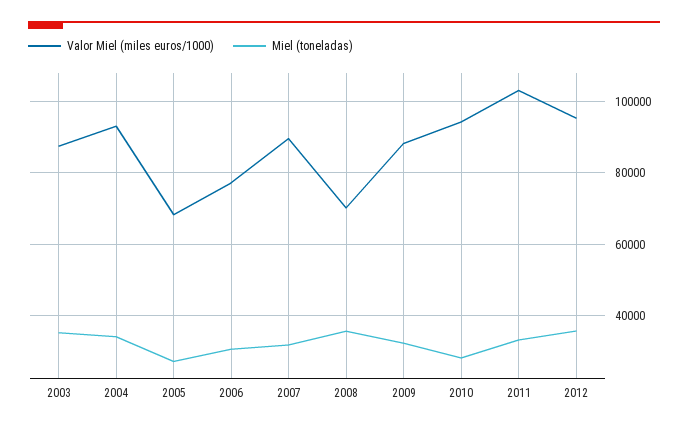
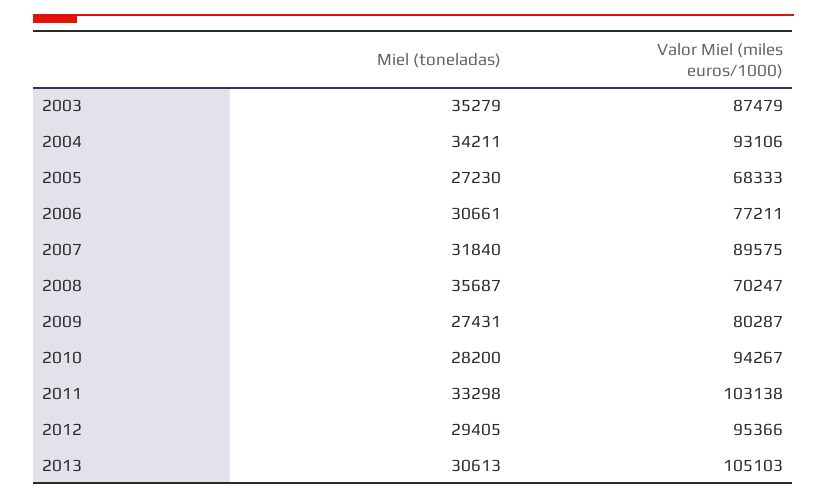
Valor Miel (miles euros/1000), 2009: 88000 -> 80287
Miel (toneladas), 2009: 32000 -> 27431
Miel (toneladas), 2012: 36000 -> 29405
Miel (toneladas), 2013: none -> 30613
Valor Miel (miles euros/1000), 2013: none -> 105103

